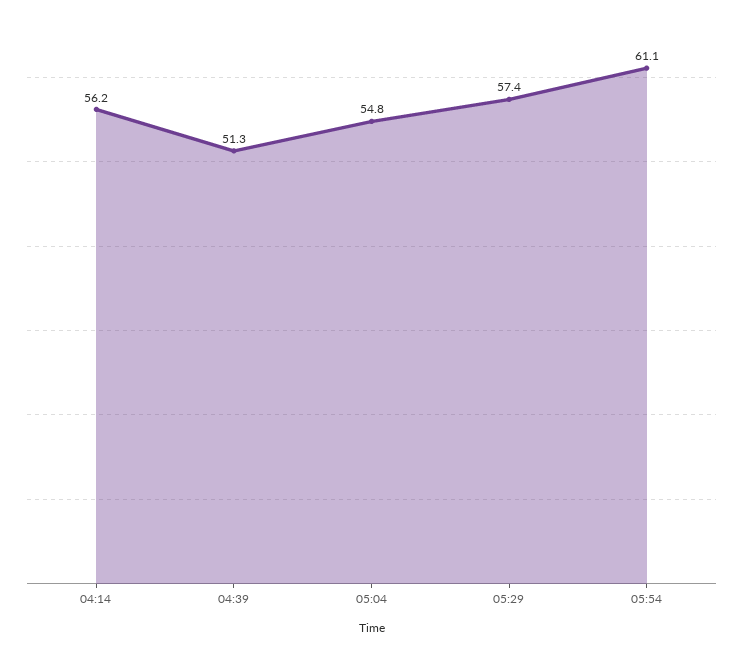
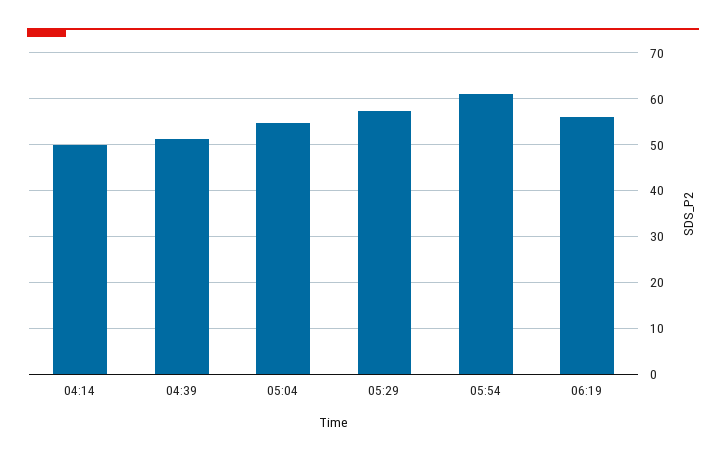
04:14: 56.2 -> 50
06:19: none -> 56

